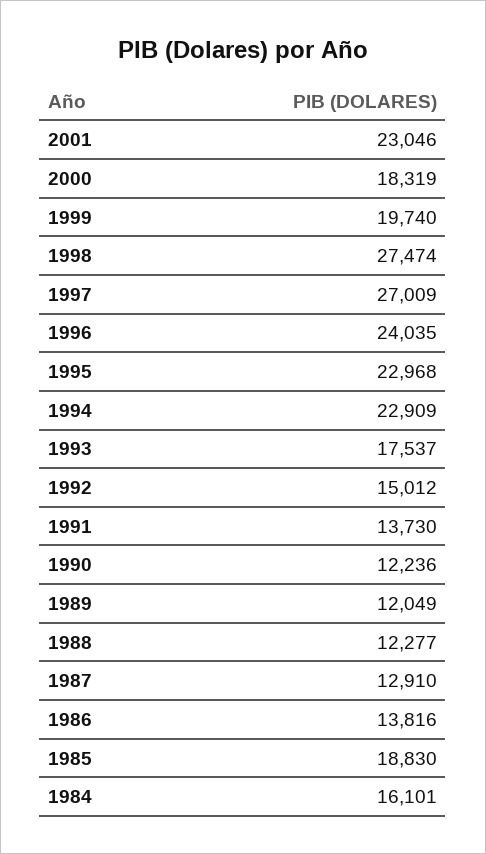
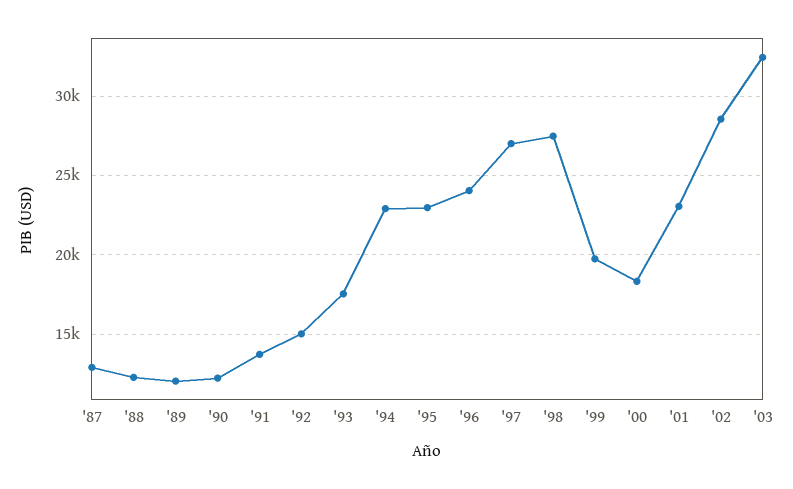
1986: 13816 -> none
1985: 18830 -> none
1984: 16101 -> none
'02: none -> 28500
'03: none -> 32500

